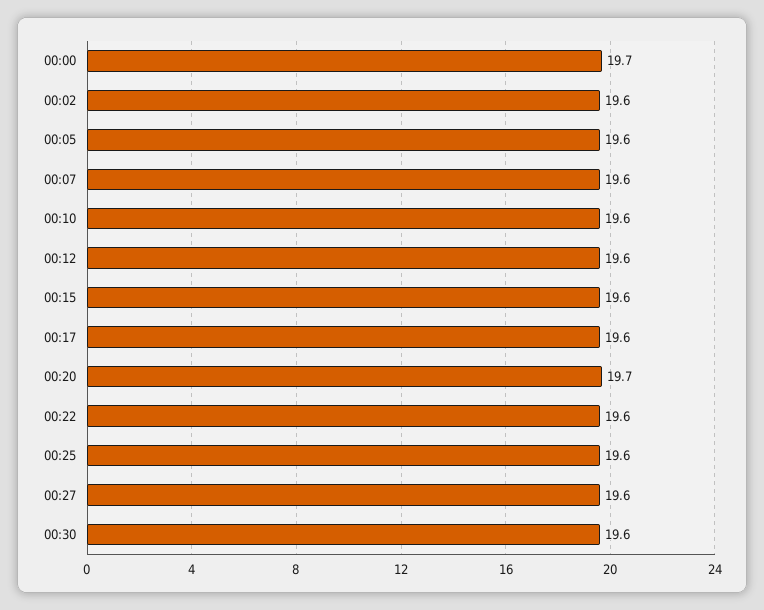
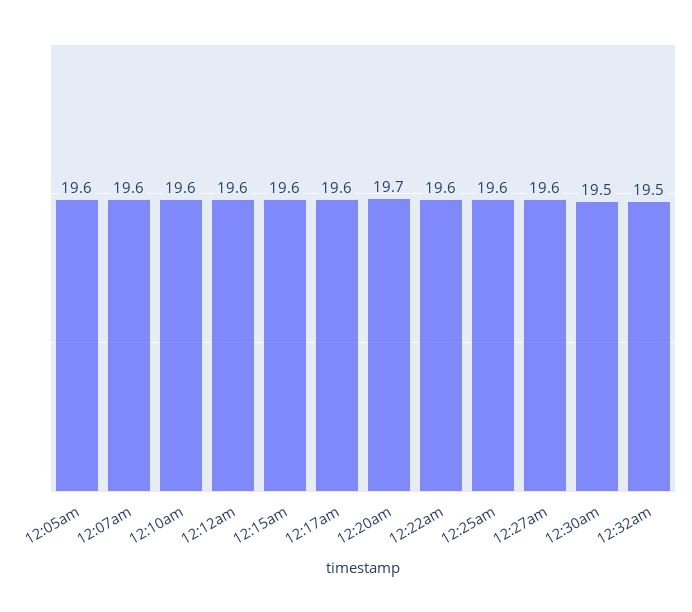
00:00: 19.7 -> none
00:02: 19.6 -> none
00:30: 19.6 -> 19.5
12:32am: none -> 19.5

